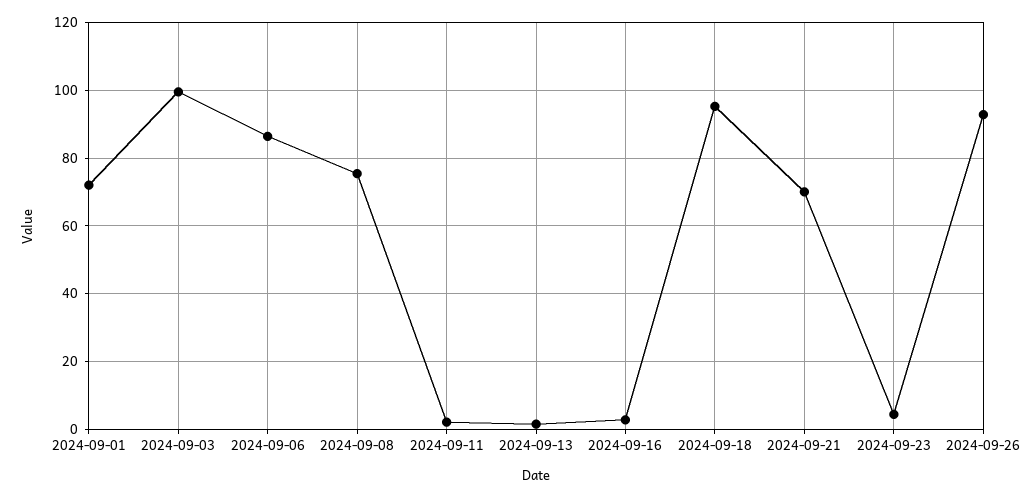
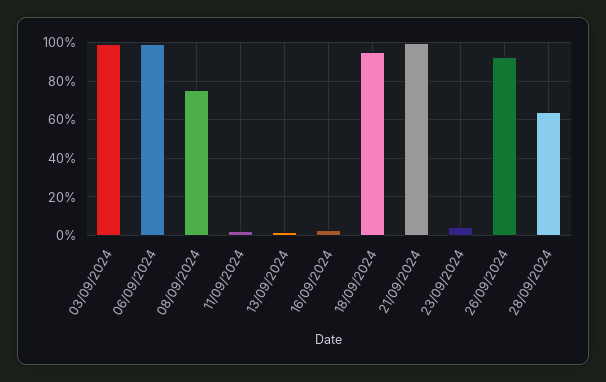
2024-09-01: 72 -> none
2024-09-06: 86 -> 100
2024-09-21: 70 -> 100
28/09/2024: none -> 65

